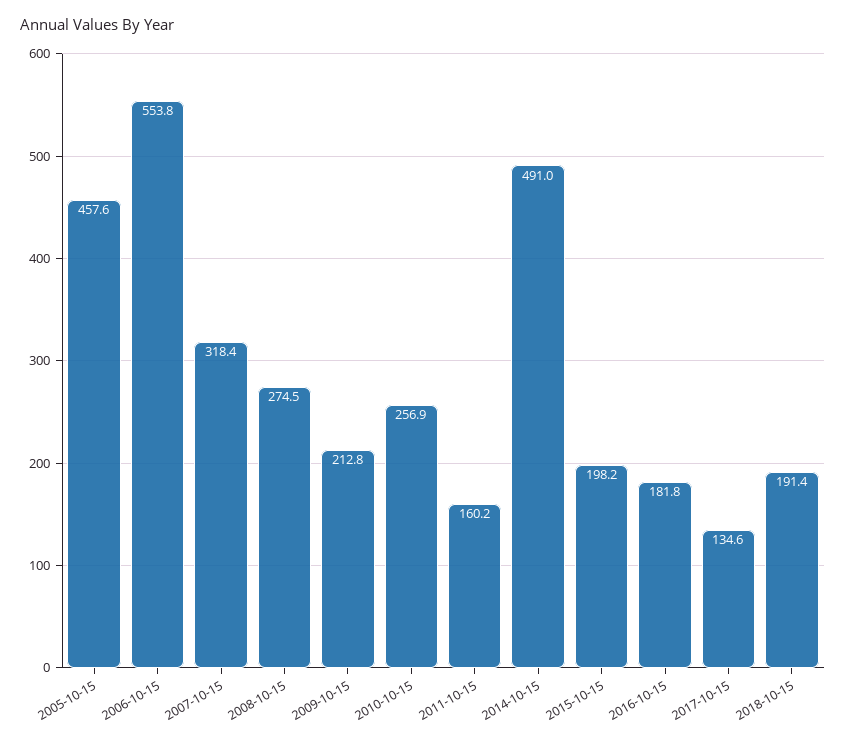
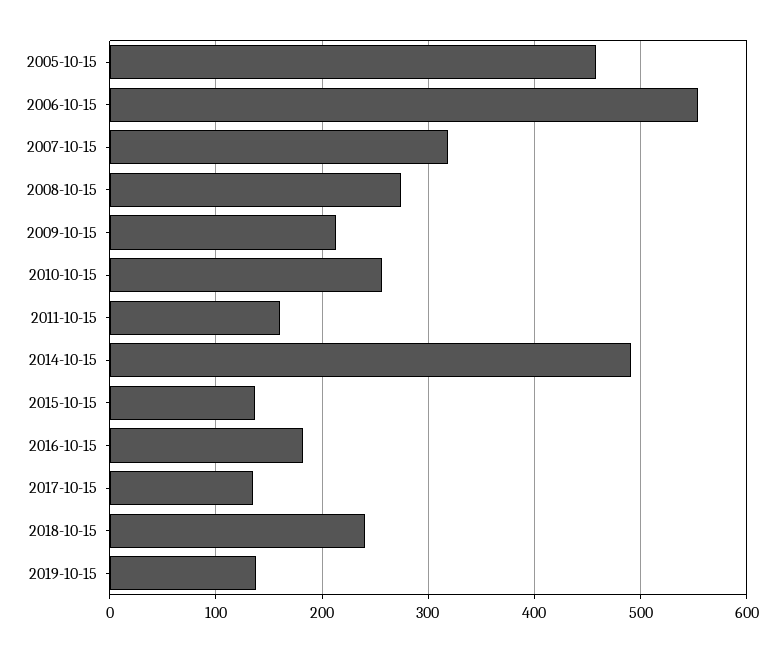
2015-10-15: 198.2 -> 140
2018-10-15: 191.4 -> 240
2019-10-15: none -> 140

